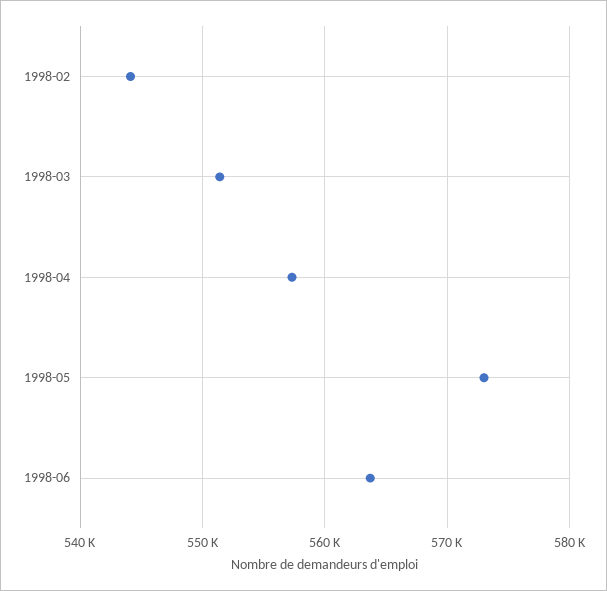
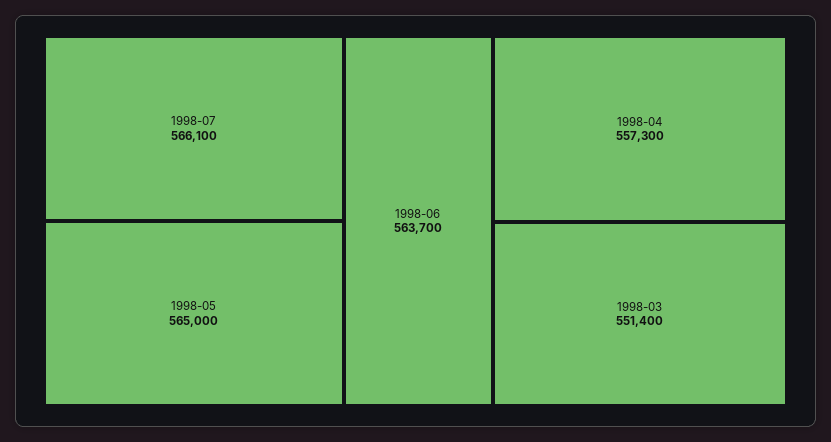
1998-02: 544000 -> none
1998-05: 573000 -> 565000
1998-07: none -> 566100

